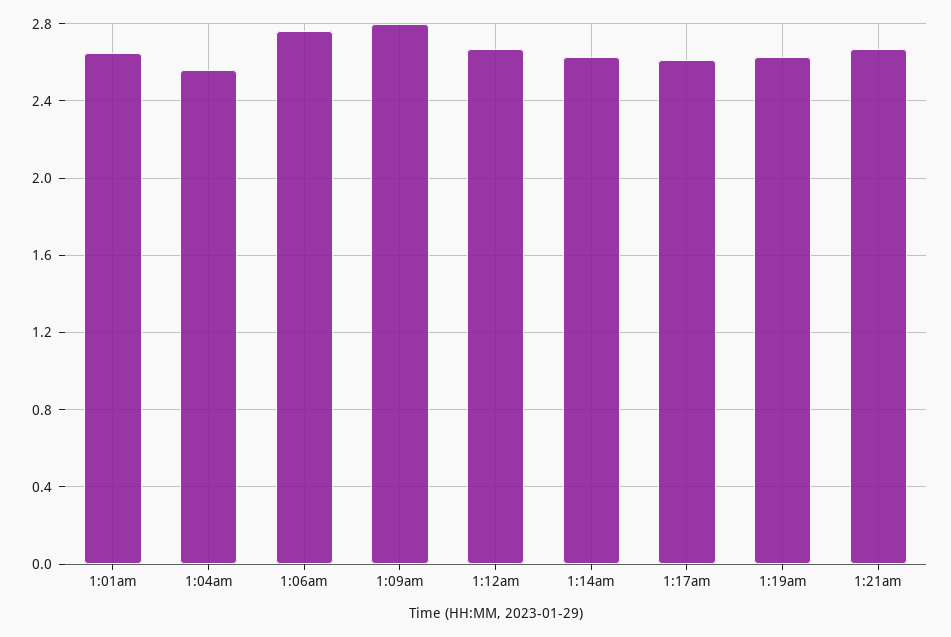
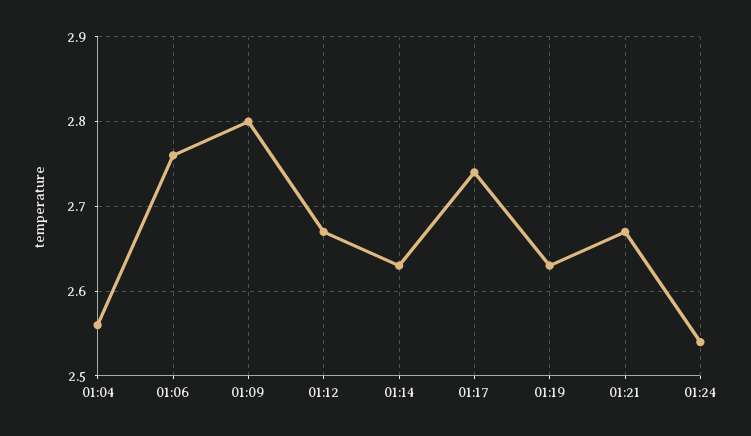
1:01am: 2.65 -> none
1:17am: 2.6 -> 2.74
01:24: none -> 2.54

